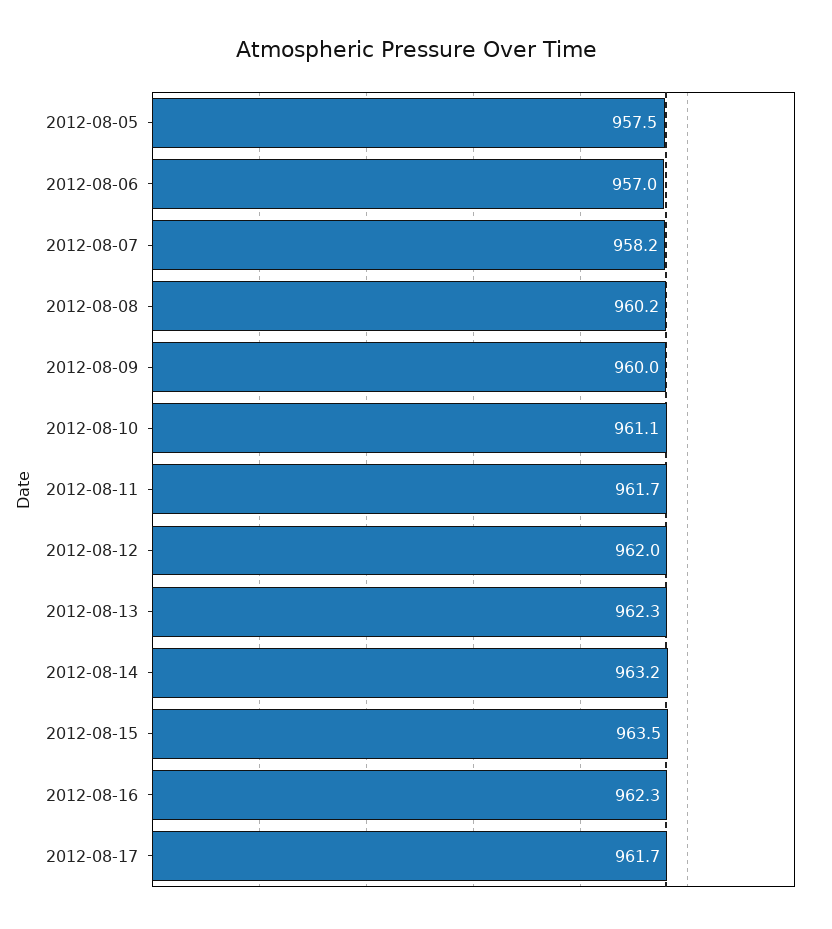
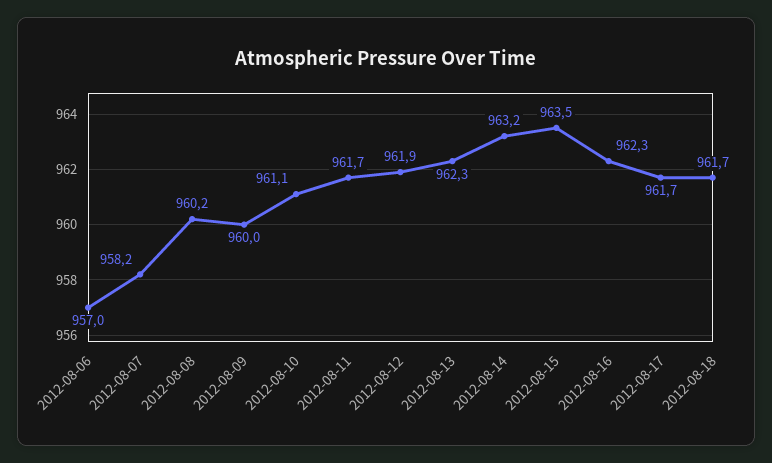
2012-08-05: 957.5 -> none
2012-08-12: 962 -> 961.9
2012-08-18: none -> 961.7

